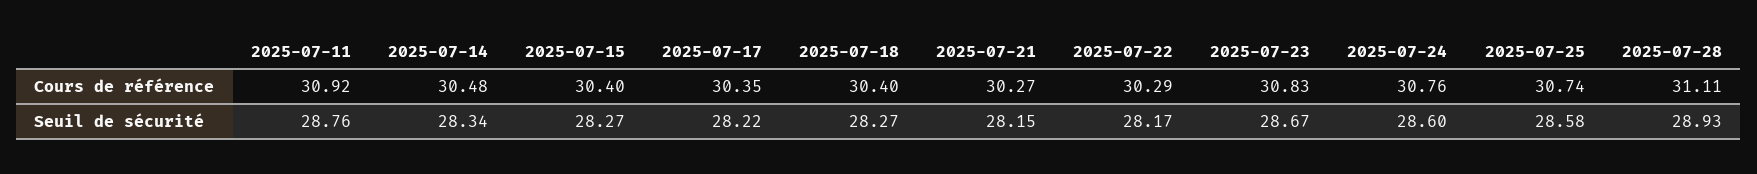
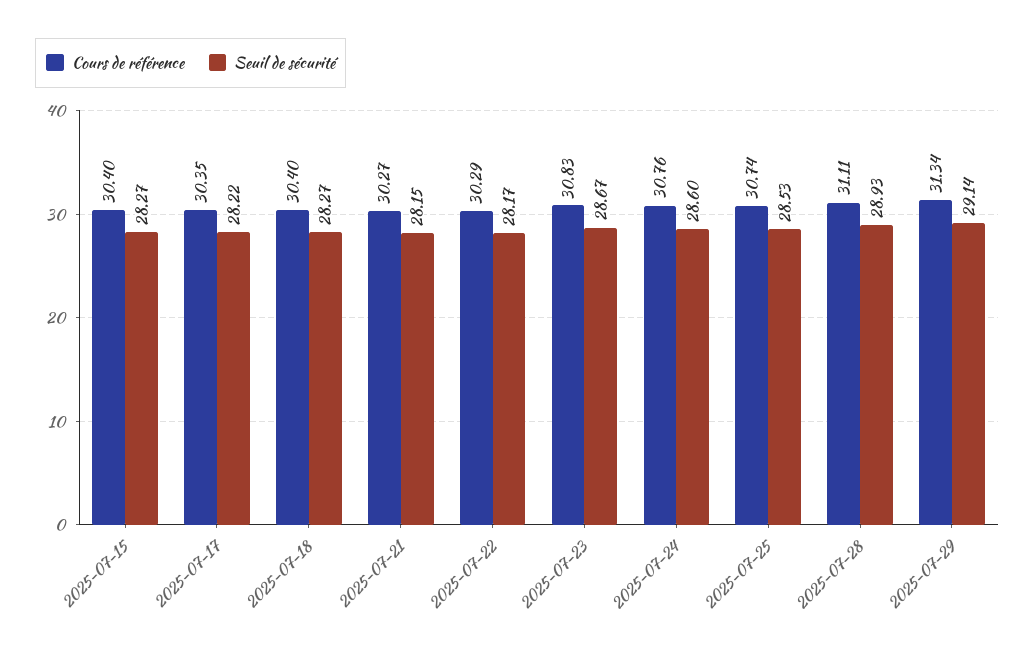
Cours de référence, 2025-07-11: 30.92 -> none
Cours de référence, 2025-07-14: 30.48 -> none
Seuil de sécurité, 2025-07-11: 28.76 -> none
Seuil de sécurité, 2025-07-14: 28.34 -> none
Seuil de sécurité, 2025-07-25: 28.58 -> 28.53
Cours de référence, 2025-07-29: none -> 31.34
Seuil de sécurité, 2025-07-29: none -> 29.14

